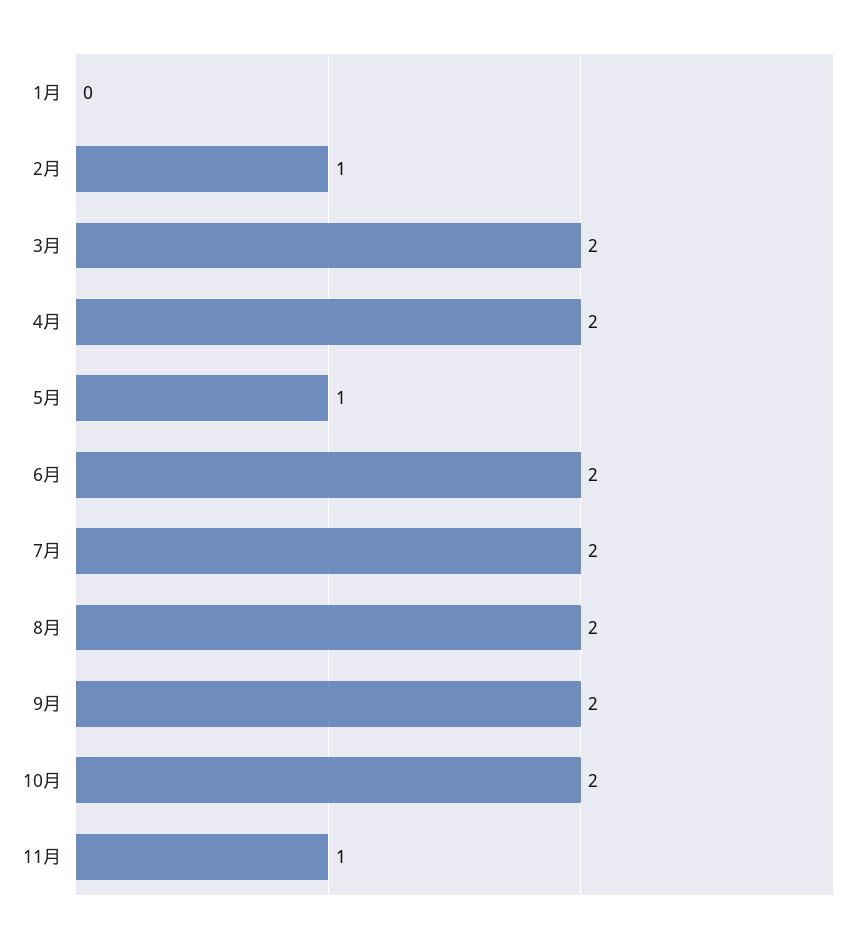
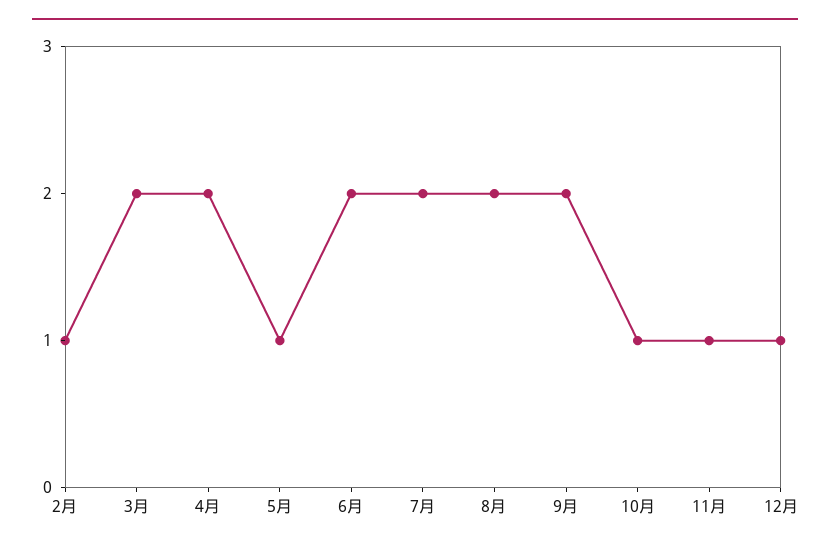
1月: 0 -> none
10月: 2 -> 1
12月: none -> 1

